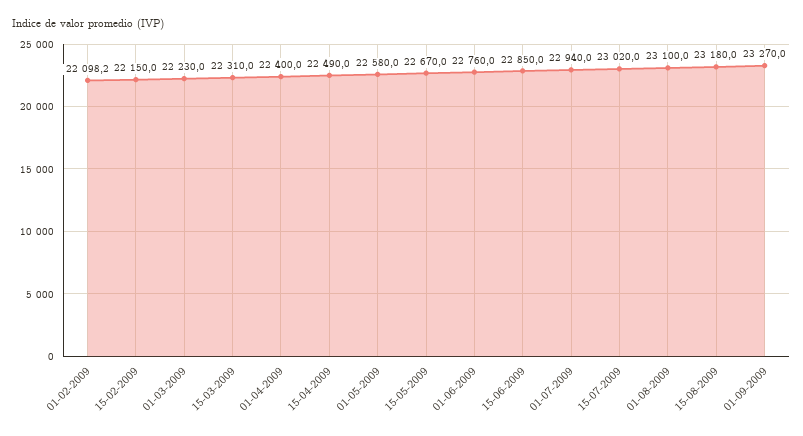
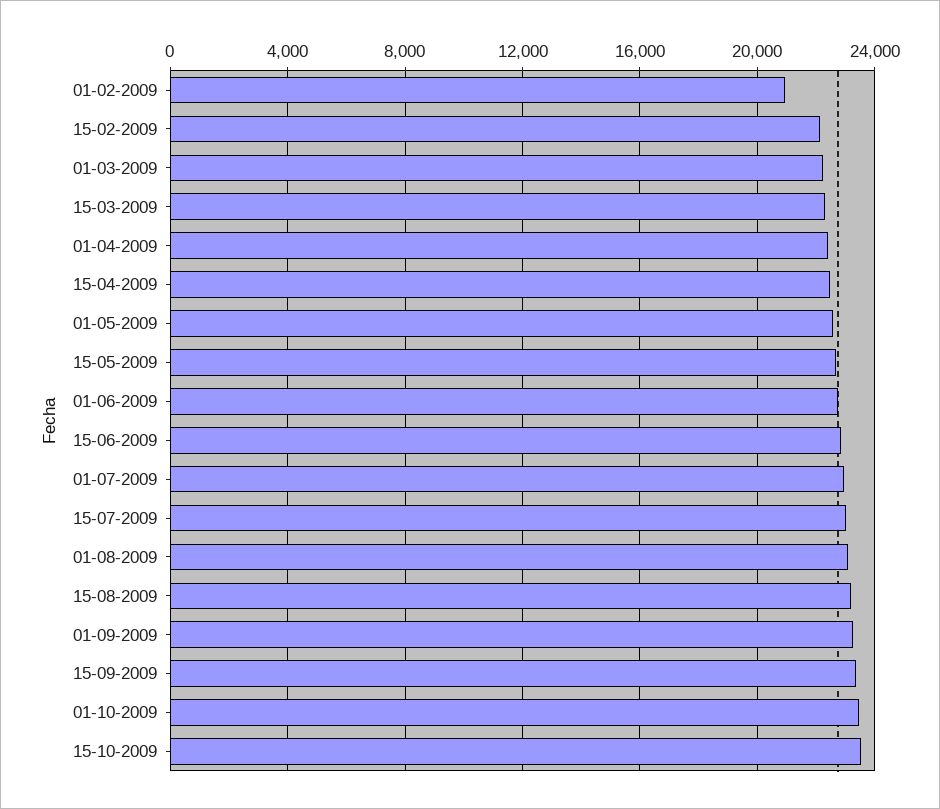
01-02-2009: 22098.2 -> 21000
15-09-2009: none -> 23500
01-10-2009: none -> 23500
15-10-2009: none -> 23500

